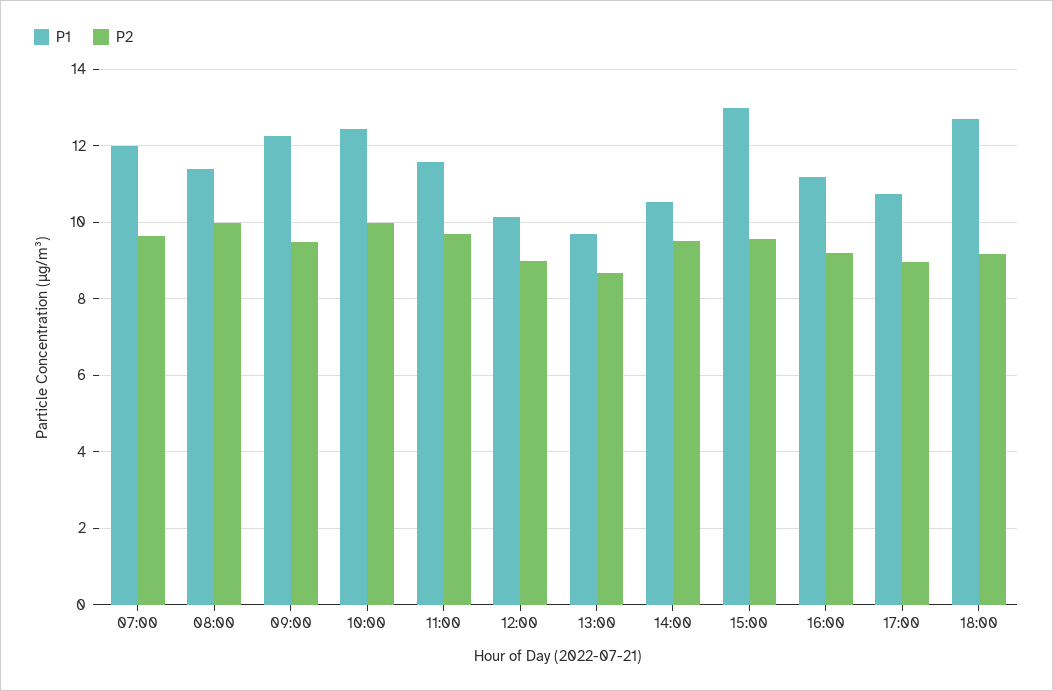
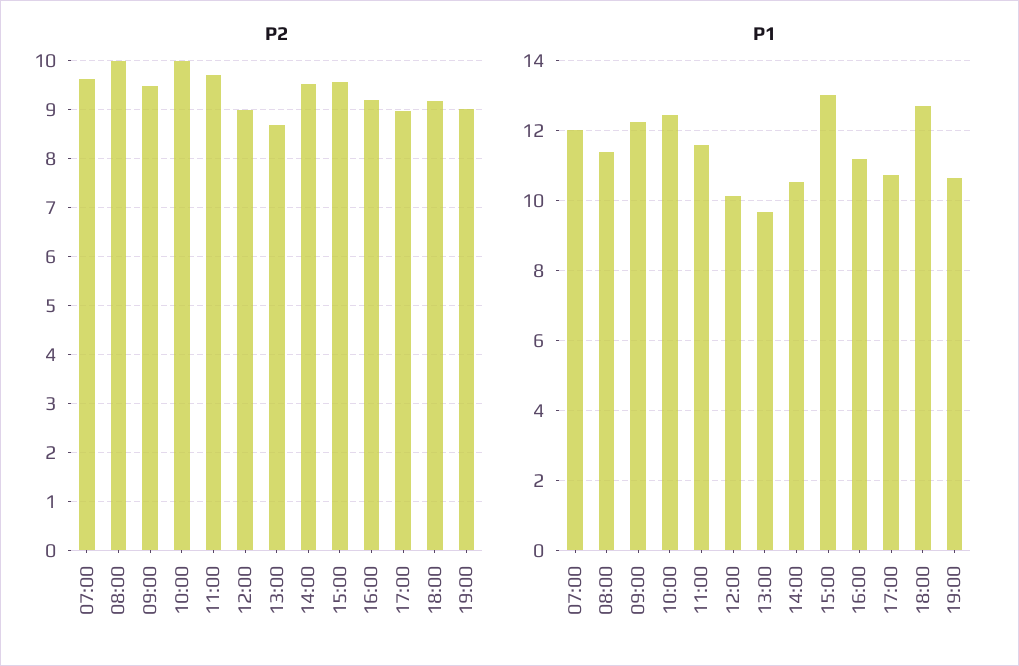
P2, 19:00: none -> 9
P1, 19:00: none -> 10.6

